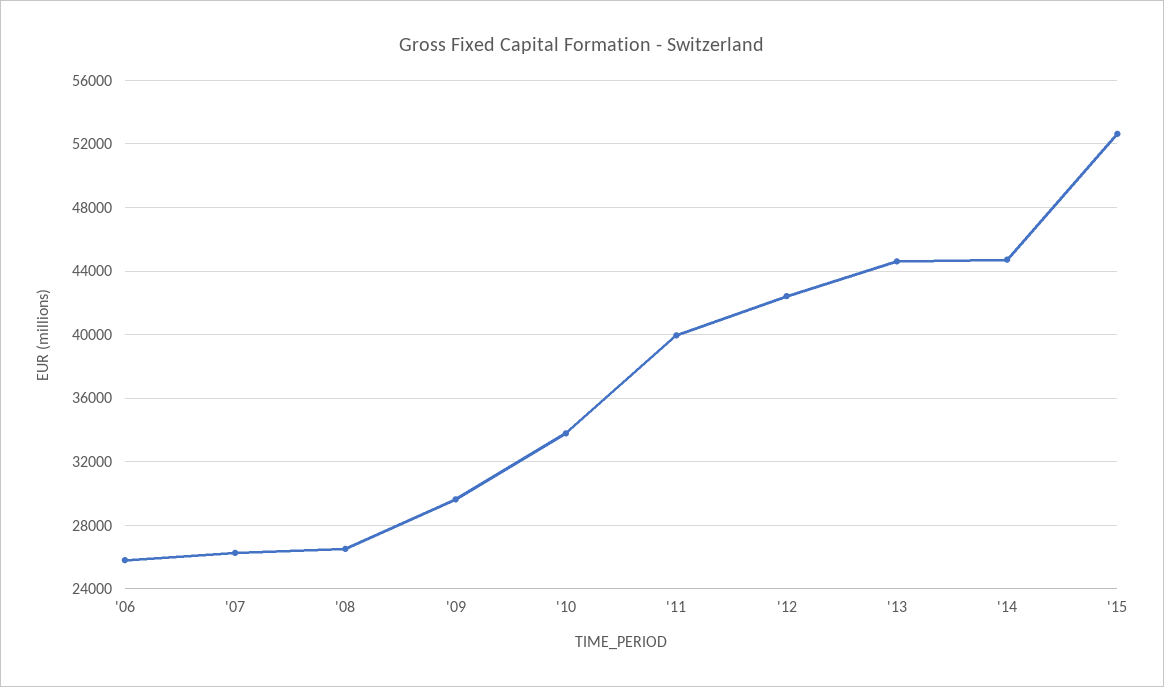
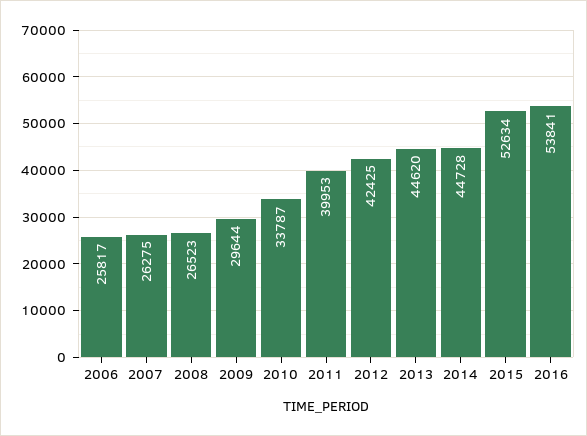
2016: none -> 53841

